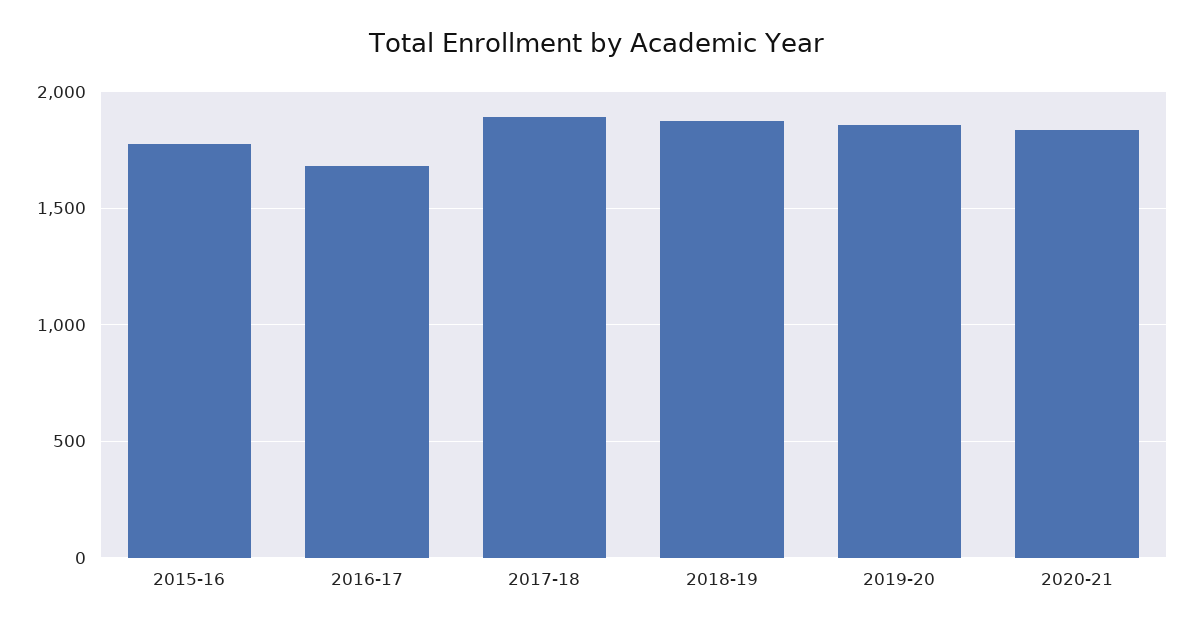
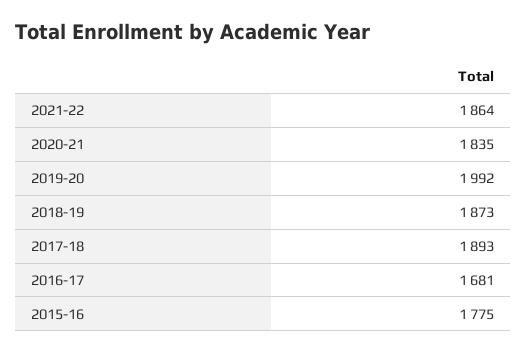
2019-20: 1850 -> 1992
2021-22: none -> 1864

